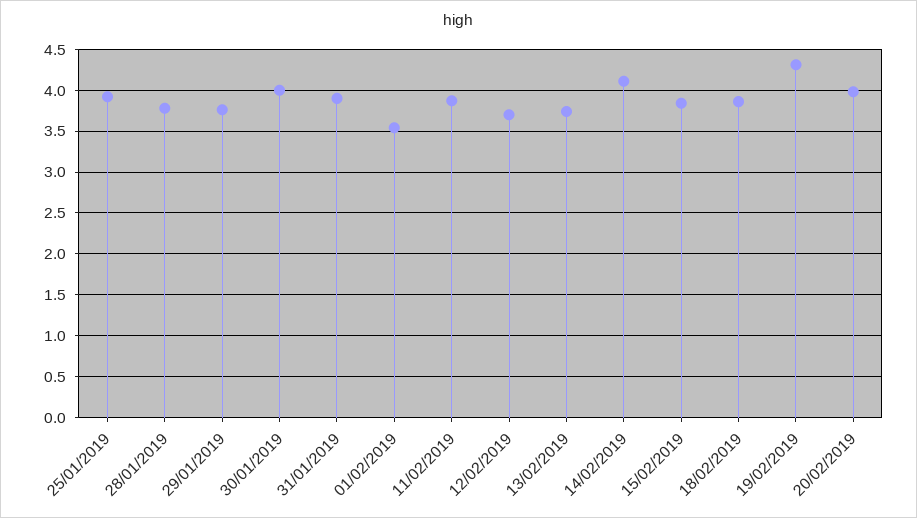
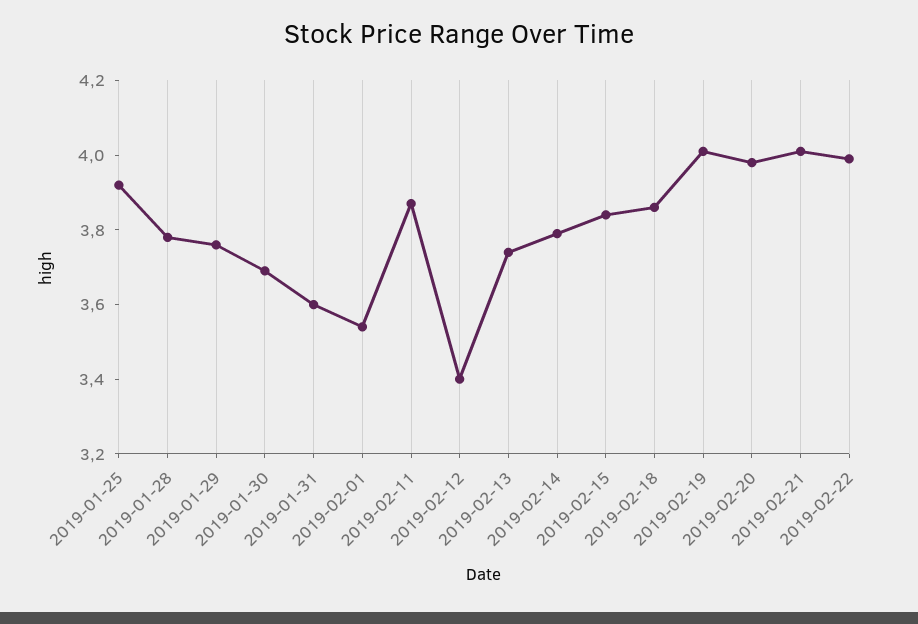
30/01/2019: 4 -> 3.7
31/01/2019: 3.9 -> 3.6
12/02/2019: 3.7 -> 3.4
14/02/2019: 4.1 -> 3.8
19/02/2019: 4.3 -> 4
2019-02-21: none -> 4
2019-02-22: none -> 4

